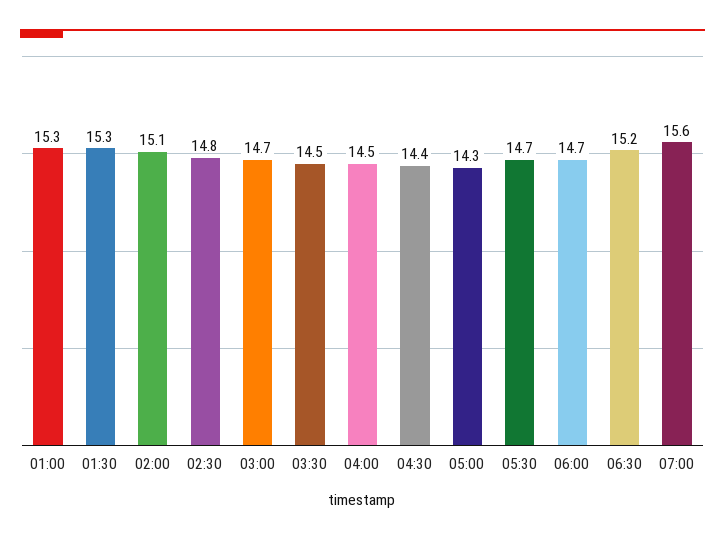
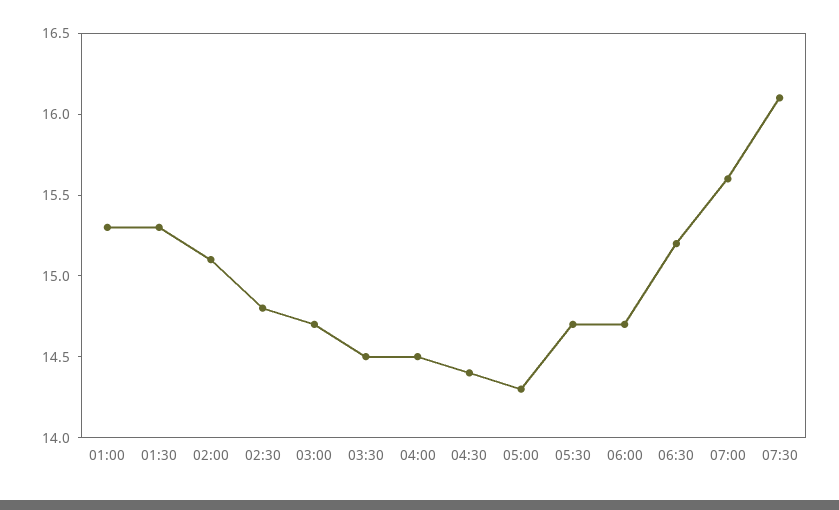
07:30: none -> 16.1

